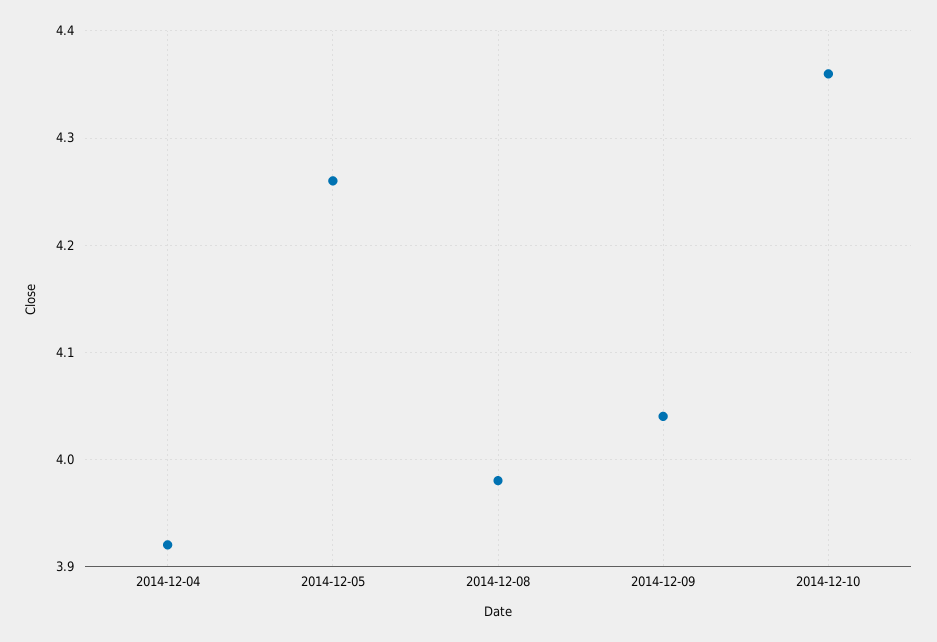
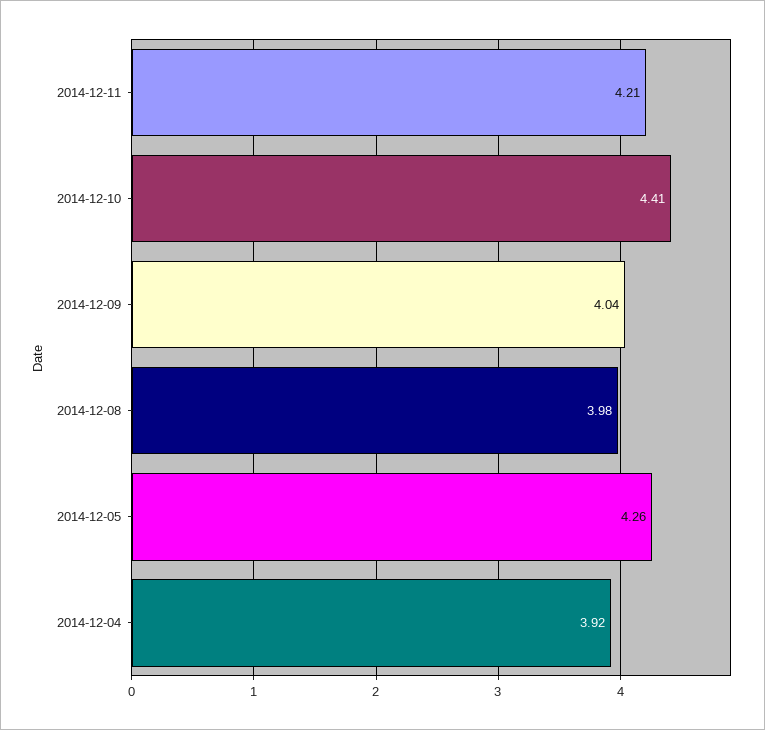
2014-12-10: 4.36 -> 4.41
2014-12-11: none -> 4.21

